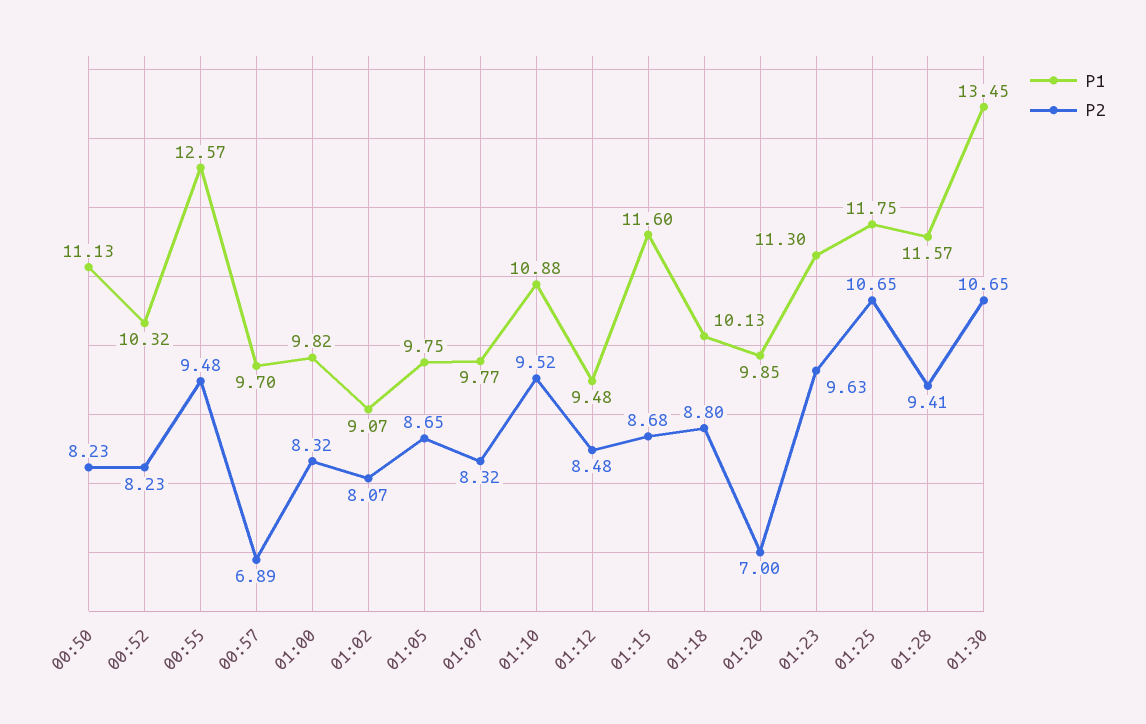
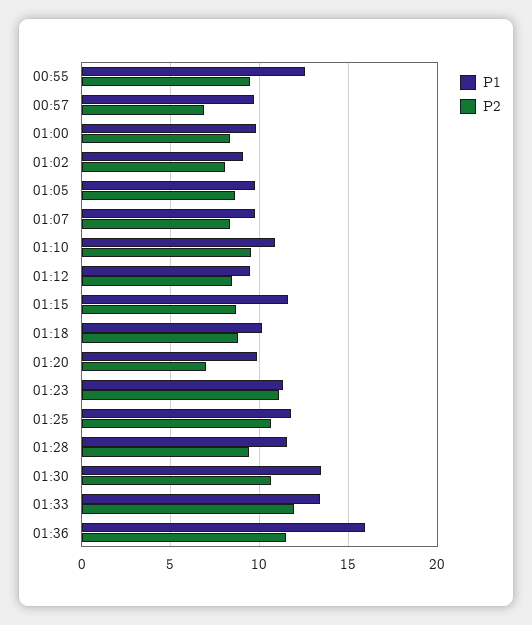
P1, 00:50: 11.13 -> none
P2, 00:50: 8.23 -> none
P1, 00:52: 10.32 -> none
P2, 00:52: 8.23 -> none
P2, 01:23: 9.63 -> 11
P1, 01:33: none -> 13.5
P2, 01:33: none -> 12
P1, 01:36: none -> 16
P2, 01:36: none -> 11.5

